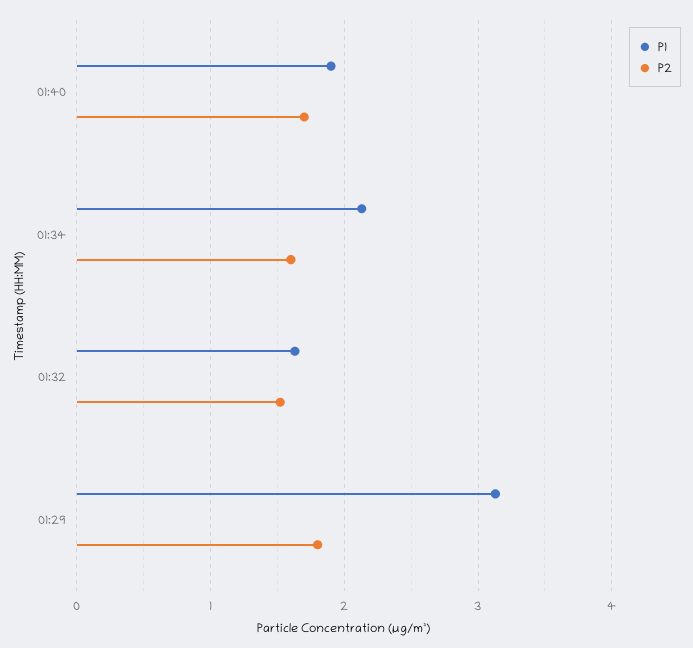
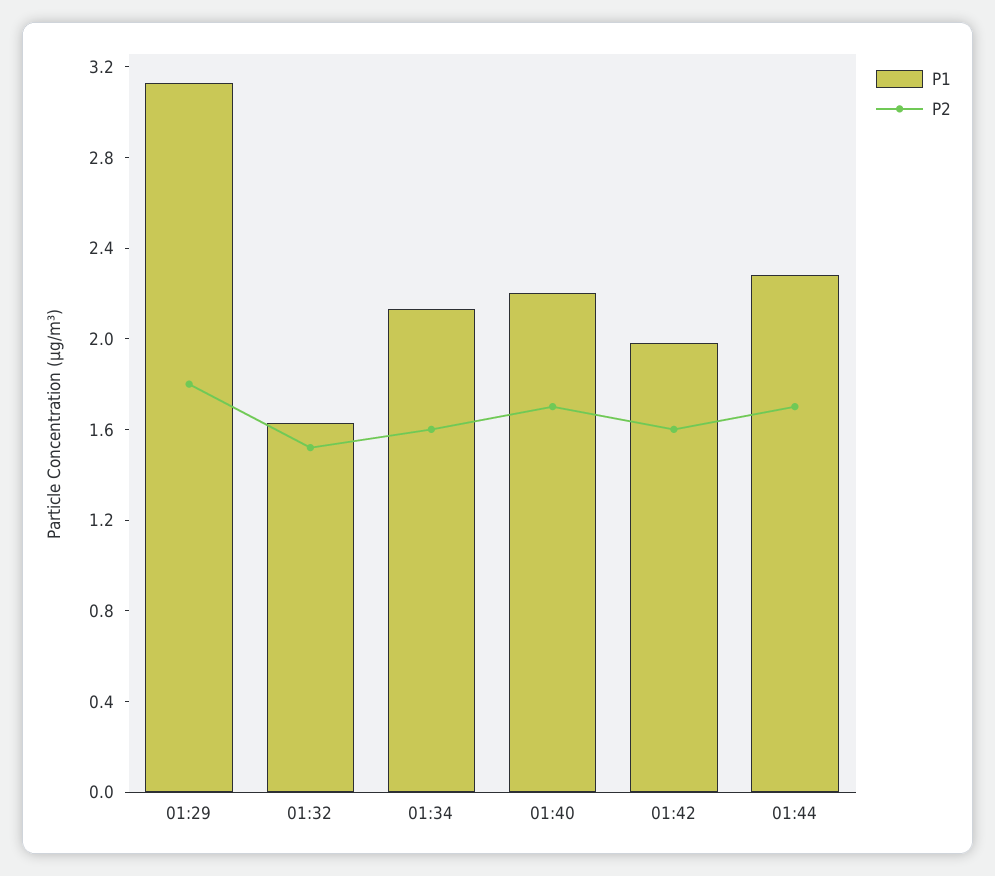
P1, 01:40: 1.9 -> 2.2
P1, 01:42: none -> 2
P2, 01:42: none -> 1.6
P1, 01:44: none -> 2.3
P2, 01:44: none -> 1.7

